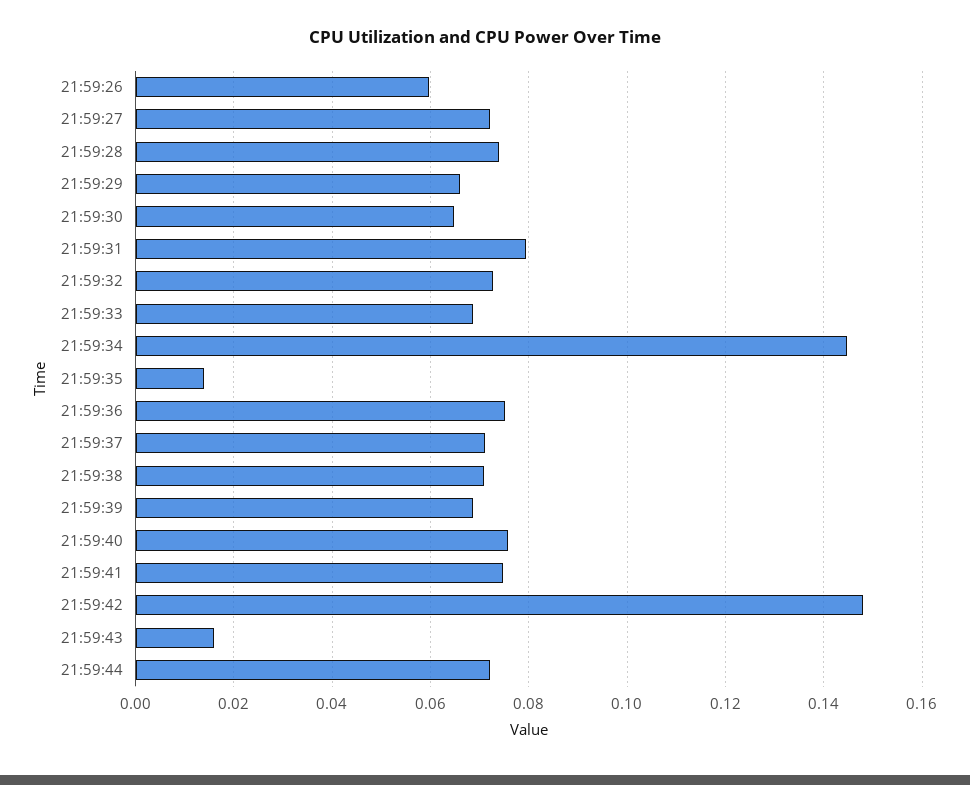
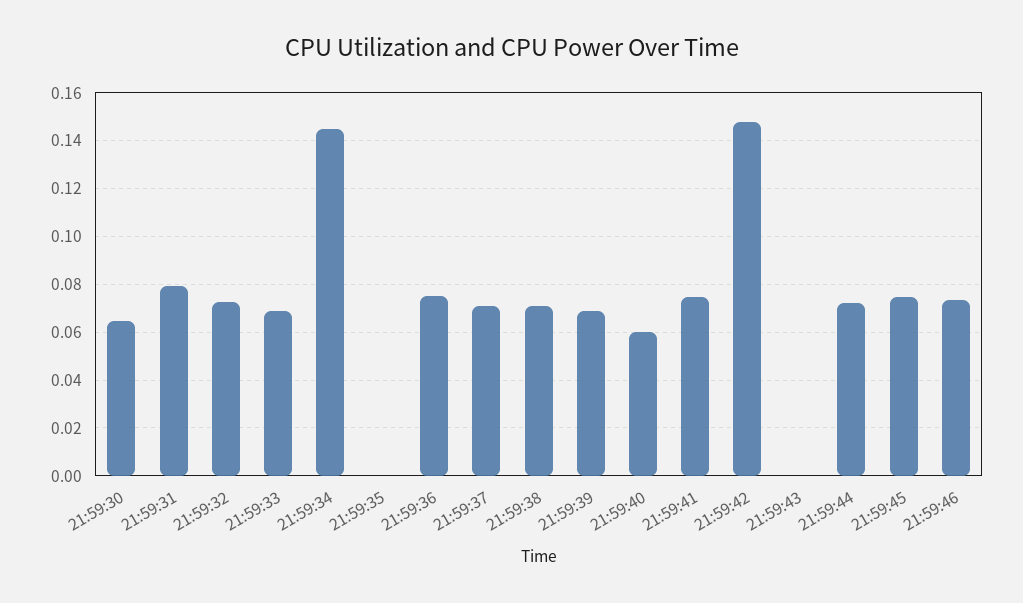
21:59:26: 0.06 -> none
21:59:27: 0.072 -> none
21:59:28: 0.074 -> none
21:59:29: 0.066 -> none
21:59:35: 0.014 -> 0
21:59:40: 0.076 -> 0.06
21:59:43: 0.016 -> 0
21:59:45: none -> 0.075
21:59:46: none -> 0.075

